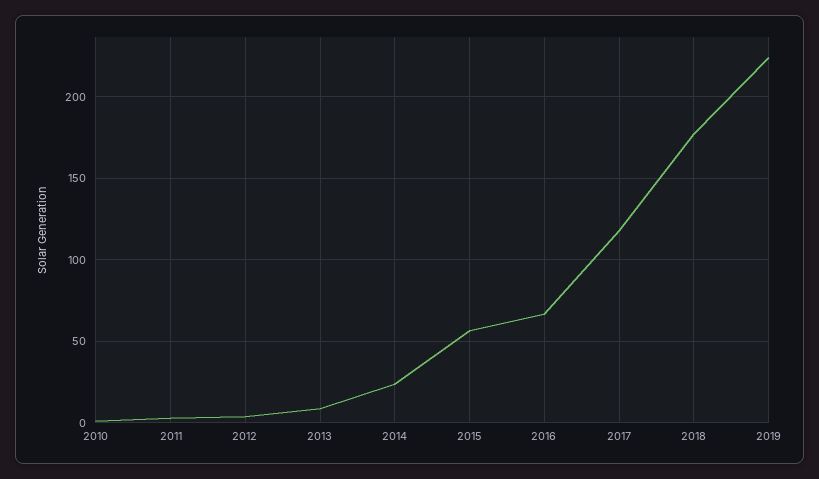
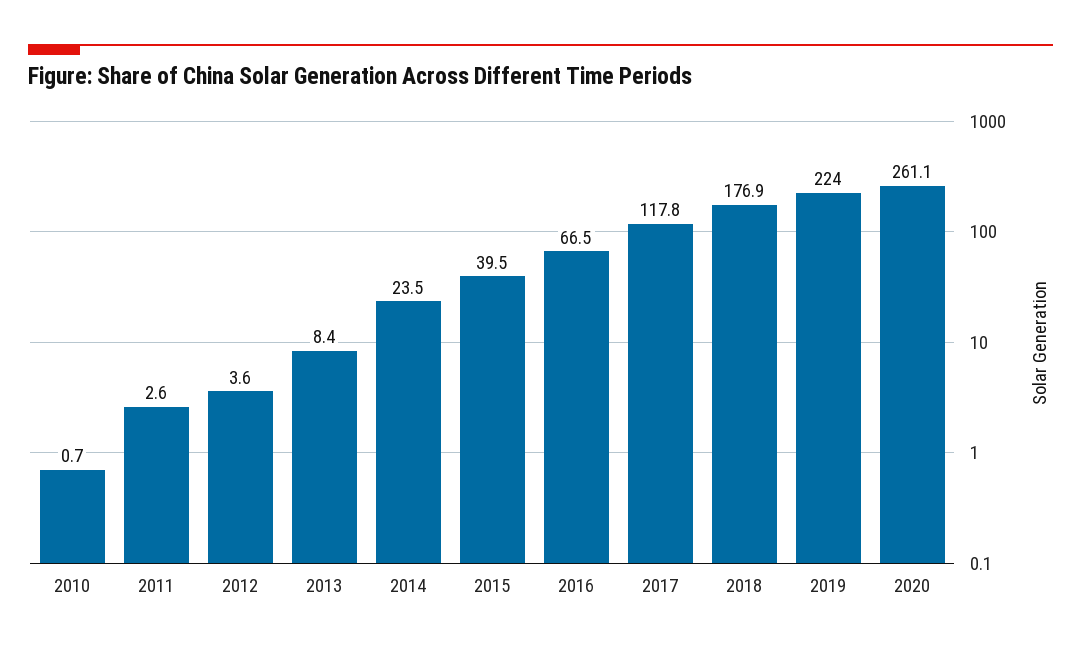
2015: 55 -> 39.5
2020: none -> 261.1

